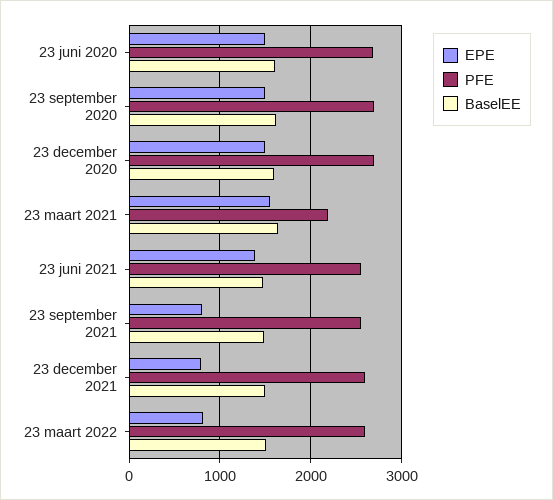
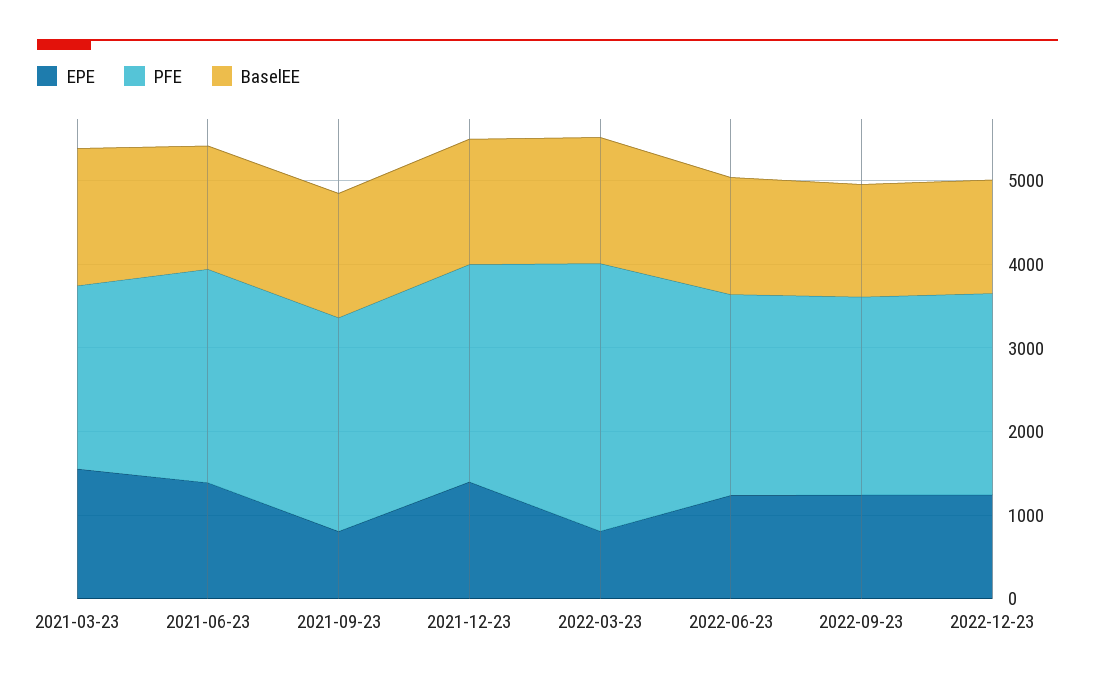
EPE, 23 juni 2020: 1500 -> none
PFE, 23 juni 2020: 2700 -> none
BaselEE, 23 juni 2020: 1600 -> none
EPE, 23 september 2020: 1500 -> none
PFE, 23 september 2020: 2700 -> none
BaselEE, 23 september 2020: 1600 -> none
EPE, 23 december 2020: 1500 -> none
PFE, 23 december 2020: 2700 -> none
BaselEE, 23 december 2020: 1600 -> none
EPE, 23 december 2021: 800 -> 1400
PFE, 23 maart 2022: 2600 -> 3200
EPE, 2022-06-23: none -> 1200
PFE, 2022-06-23: none -> 2400
BaselEE, 2022-06-23: none -> 1400
EPE, 2022-09-23: none -> 1200
PFE, 2022-09-23: none -> 2400
BaselEE, 2022-09-23: none -> 1400
EPE, 2022-12-23: none -> 1200
PFE, 2022-12-23: none -> 2400
BaselEE, 2022-12-23: none -> 1400

